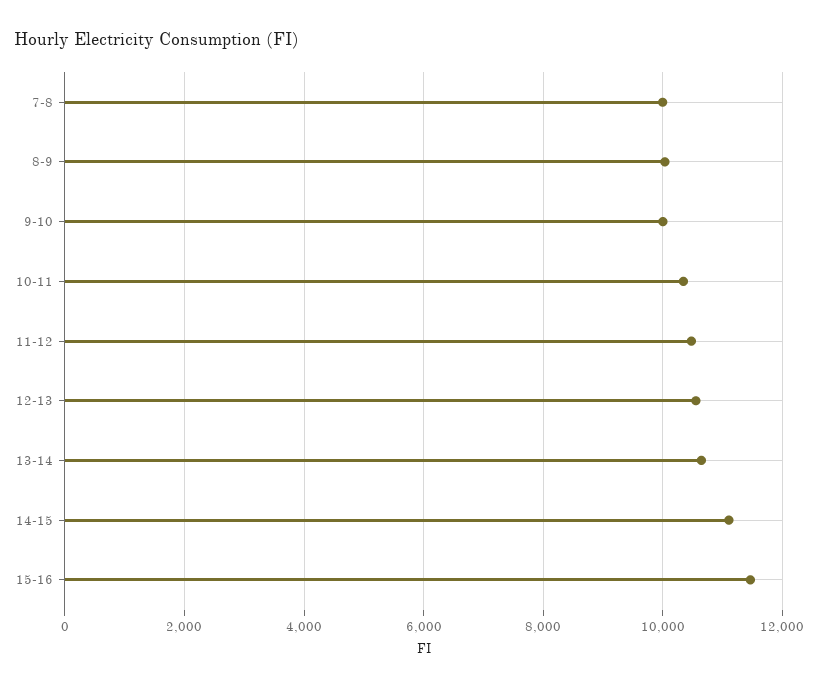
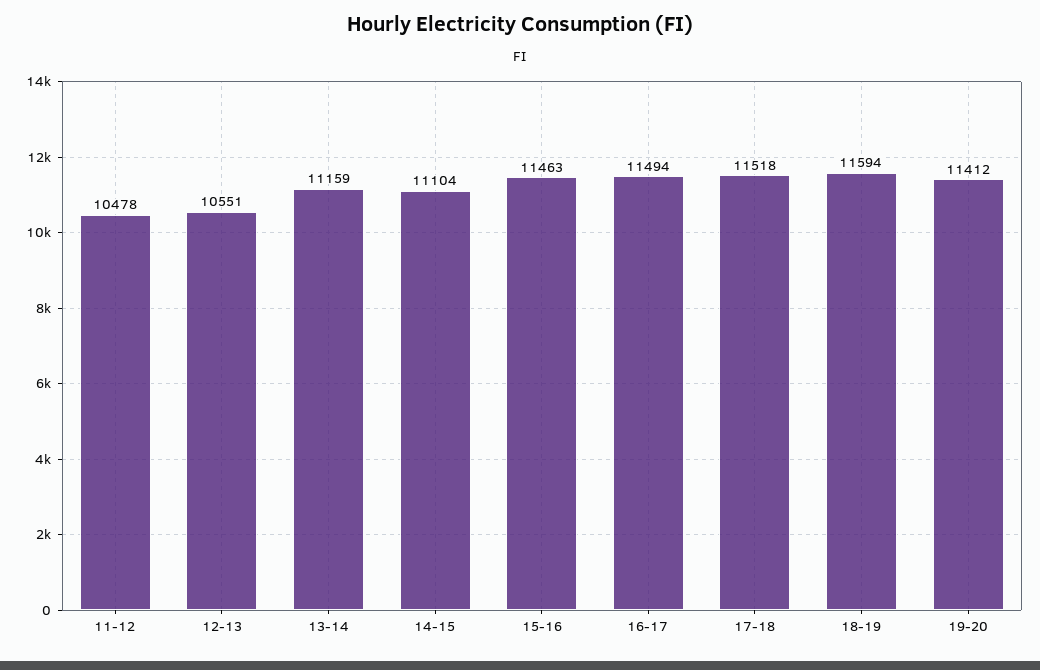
7-8: 10000 -> none
8-9: 10000 -> none
9-10: 10000 -> none
10-11: 10400 -> none
13-14: 10600 -> 11159
16-17: none -> 11494
17-18: none -> 11518
18-19: none -> 11594
19-20: none -> 11412

